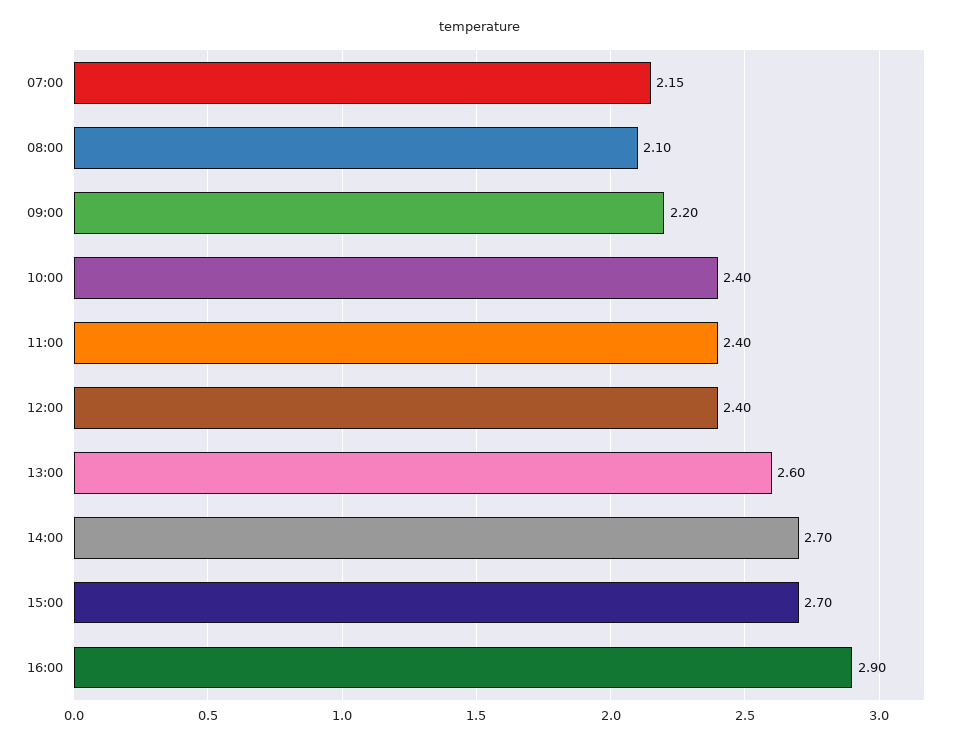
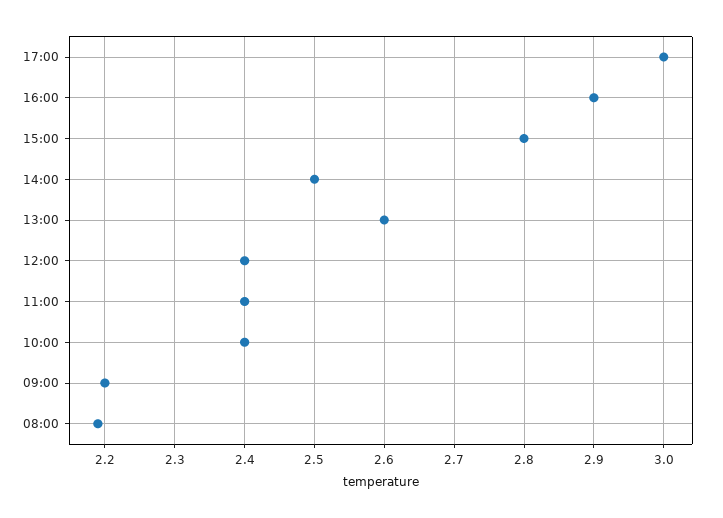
07:00: 2.15 -> none
08:00: 2.1 -> 2.19
14:00: 2.7 -> 2.5
15:00: 2.7 -> 2.8
17:00: none -> 3

